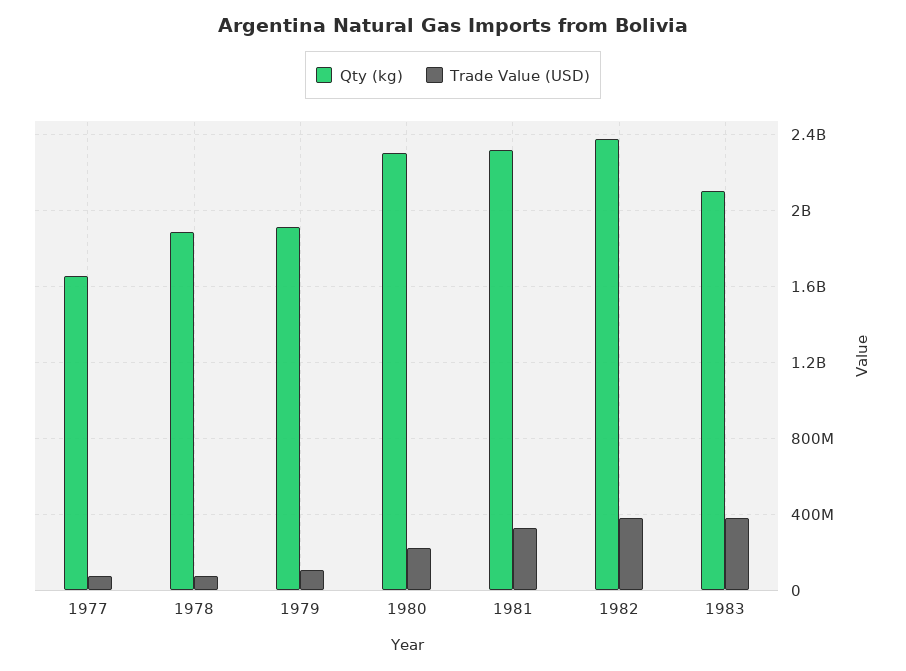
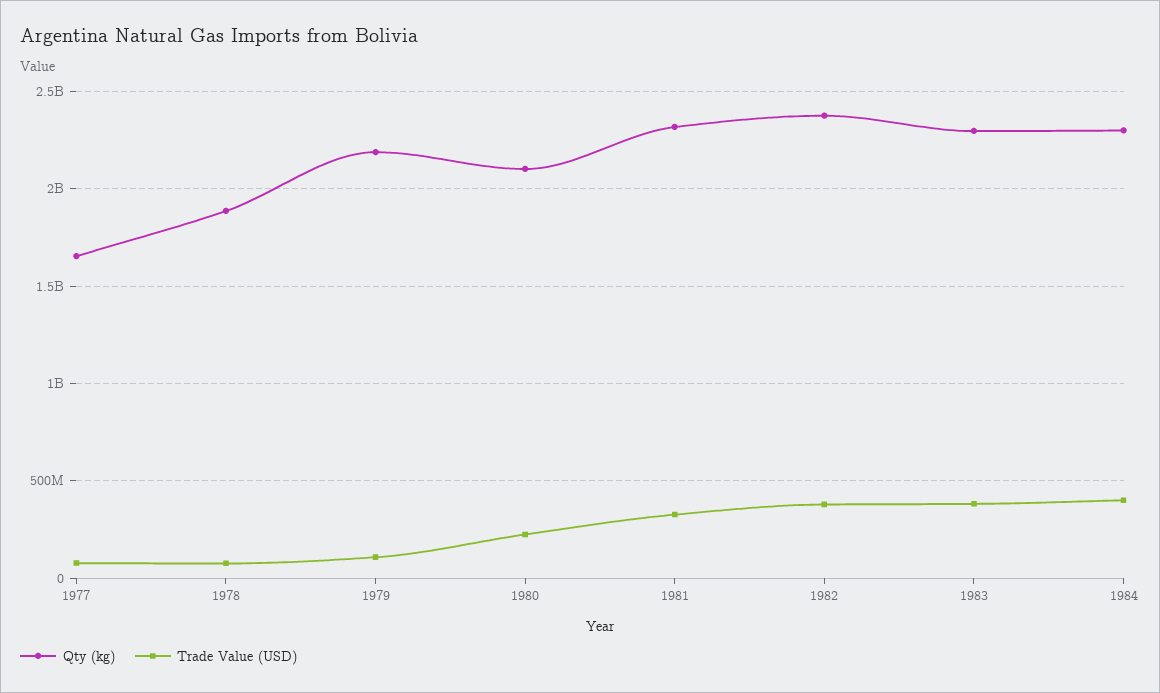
Qty (kg), 1979: 1900000000 -> 2200000000
Qty (kg), 1980: 2300000000 -> 2100000000
Qty (kg), 1983: 2100000000 -> 2300000000
Qty (kg), 1984: none -> 2300000000
Trade Value (USD), 1984: none -> 400000000

